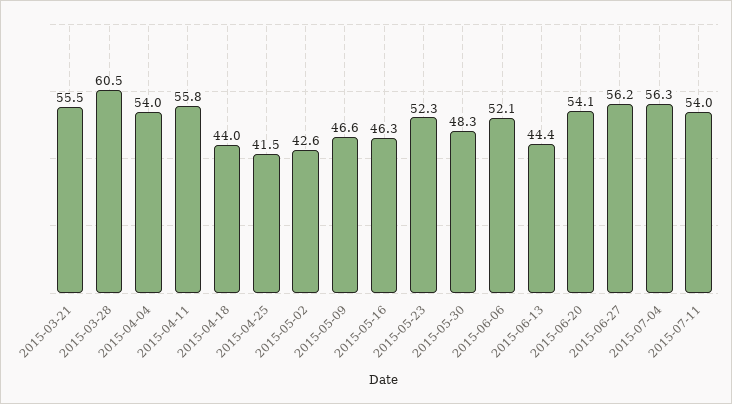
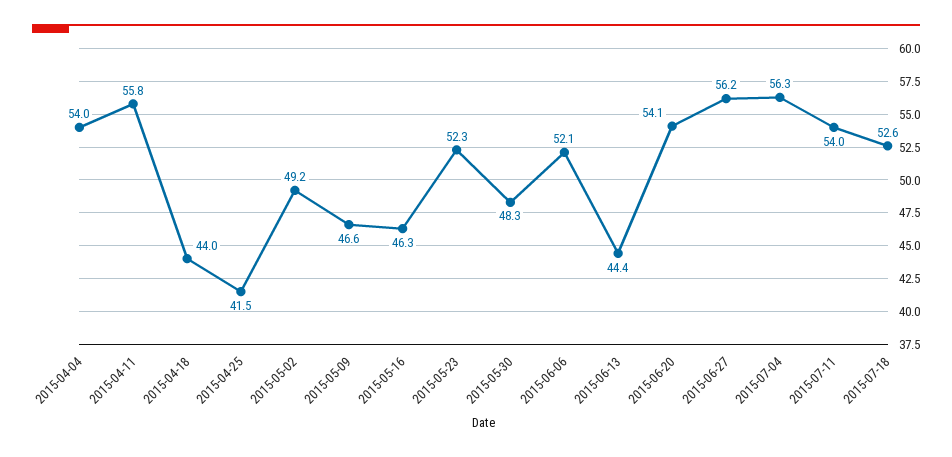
2015-03-21: 55.5 -> none
2015-03-28: 60.5 -> none
2015-05-02: 42.6 -> 49.2
2015-07-18: none -> 52.6

